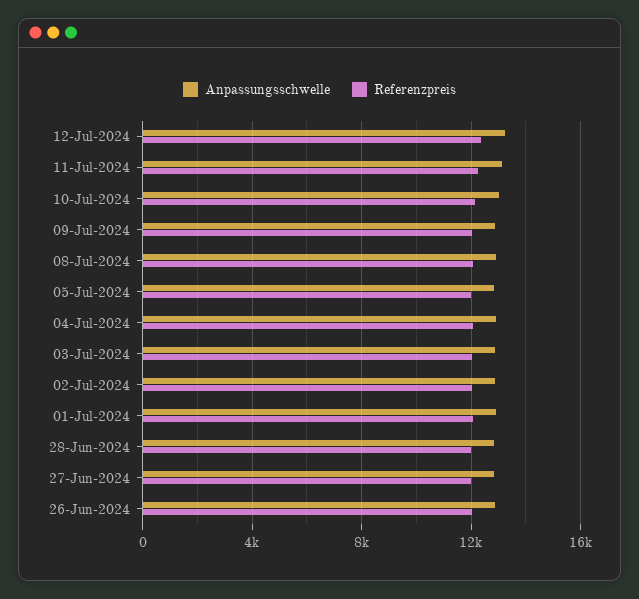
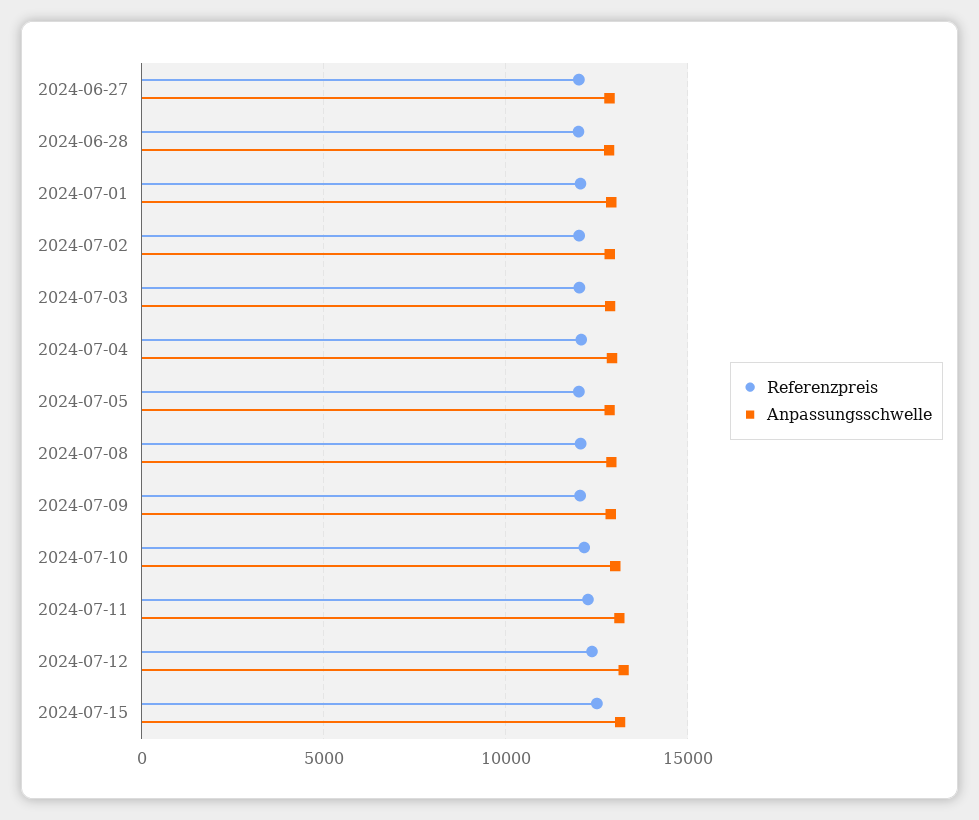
Anpassungsschwelle, 26-Jun-2024: 13000 -> none
Referenzpreis, 26-Jun-2024: 12000 -> none
Referenzpreis, 2024-07-15: none -> 12500
Anpassungsschwelle, 2024-07-15: none -> 13000

